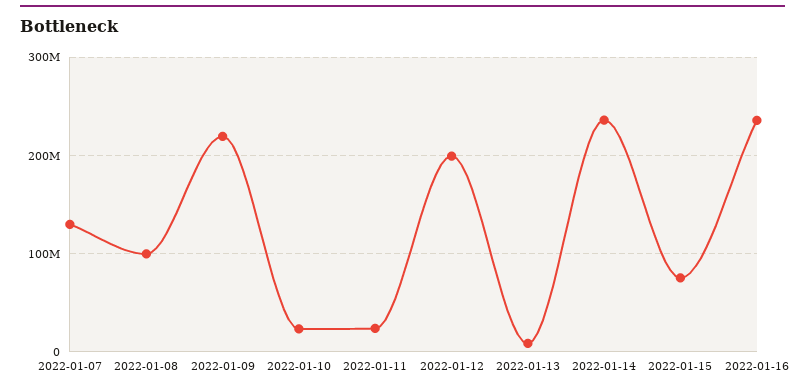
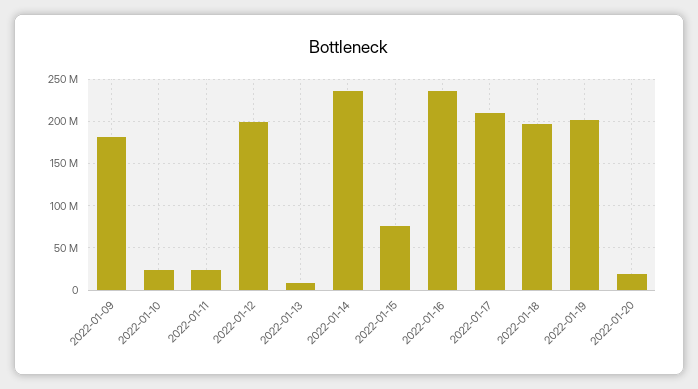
2022-01-07: 130000000 -> none
2022-01-08: 100000000 -> none
2022-01-09: 220000000 -> 180000000
2022-01-17: none -> 210000000
2022-01-18: none -> 200000000
2022-01-19: none -> 200000000
2022-01-20: none -> 20000000

